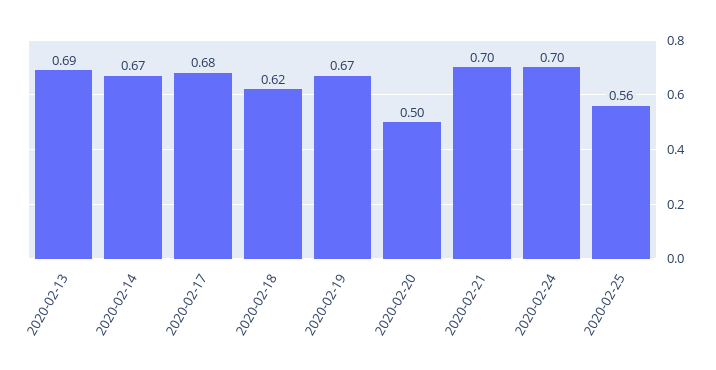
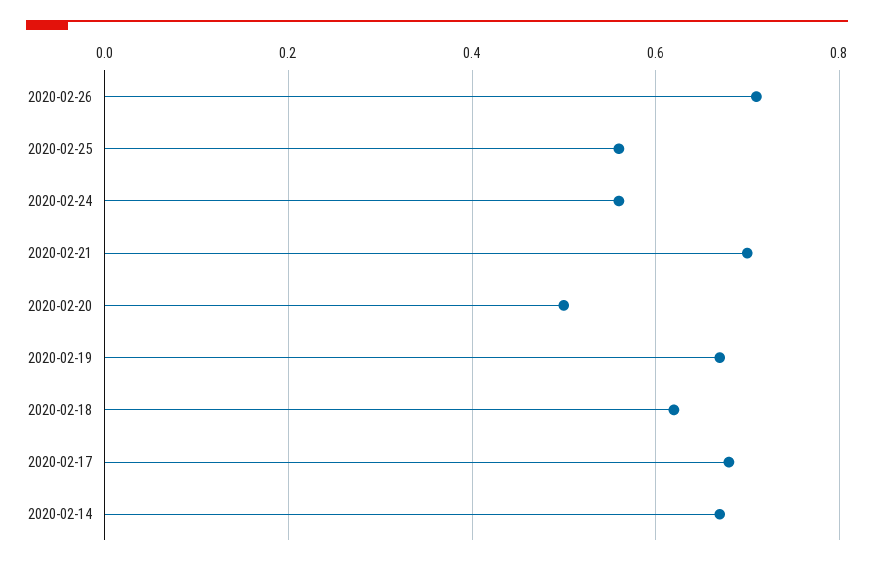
2020-02-13: 0.69 -> none
2020-02-24: 0.7 -> 0.55
2020-02-26: none -> 0.7

